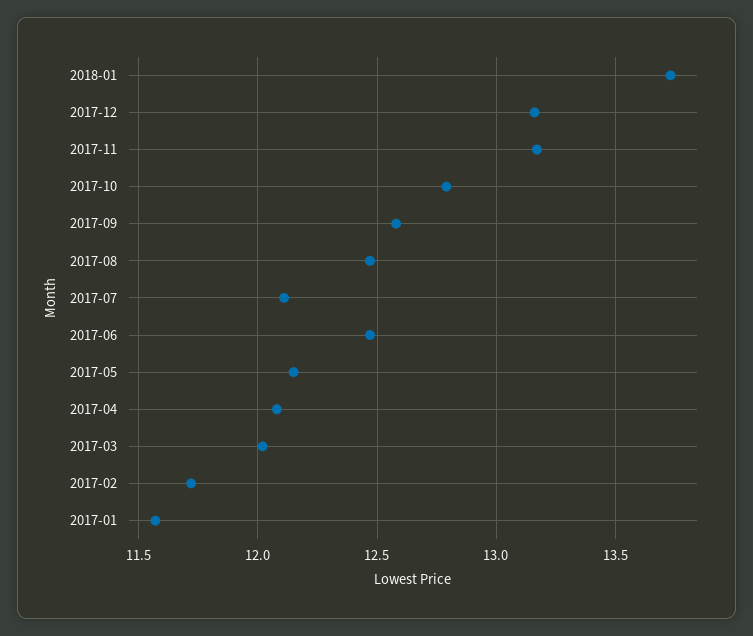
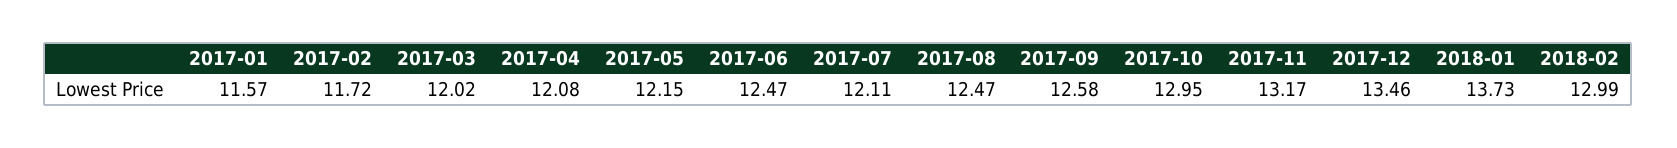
2017-12: 13.15 -> 13.46
2017-10: 12.8 -> 12.95
2018-02: none -> 12.99

